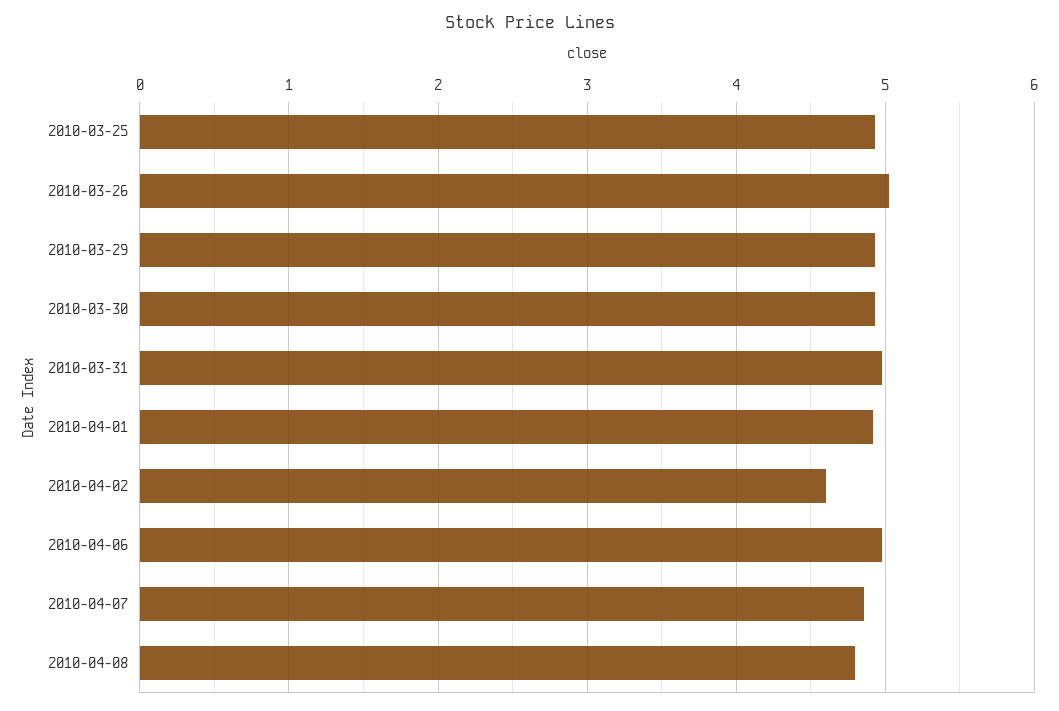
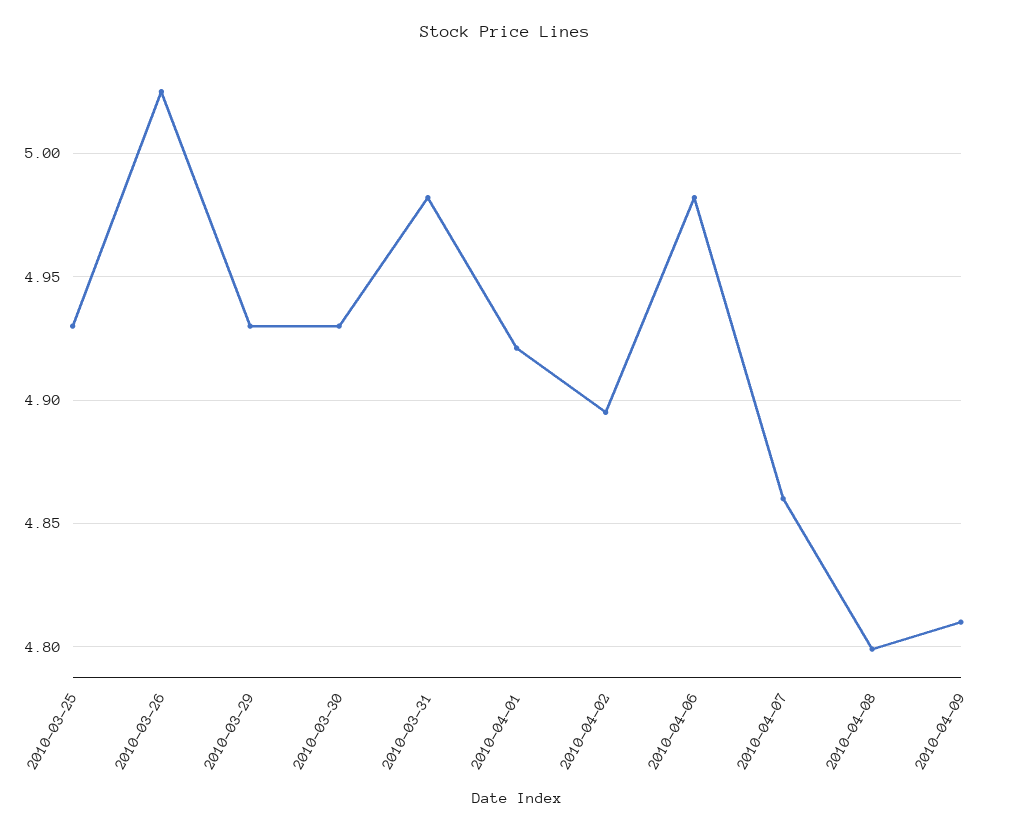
2010-04-02: 4.6 -> 4.895
2010-04-09: none -> 4.81

